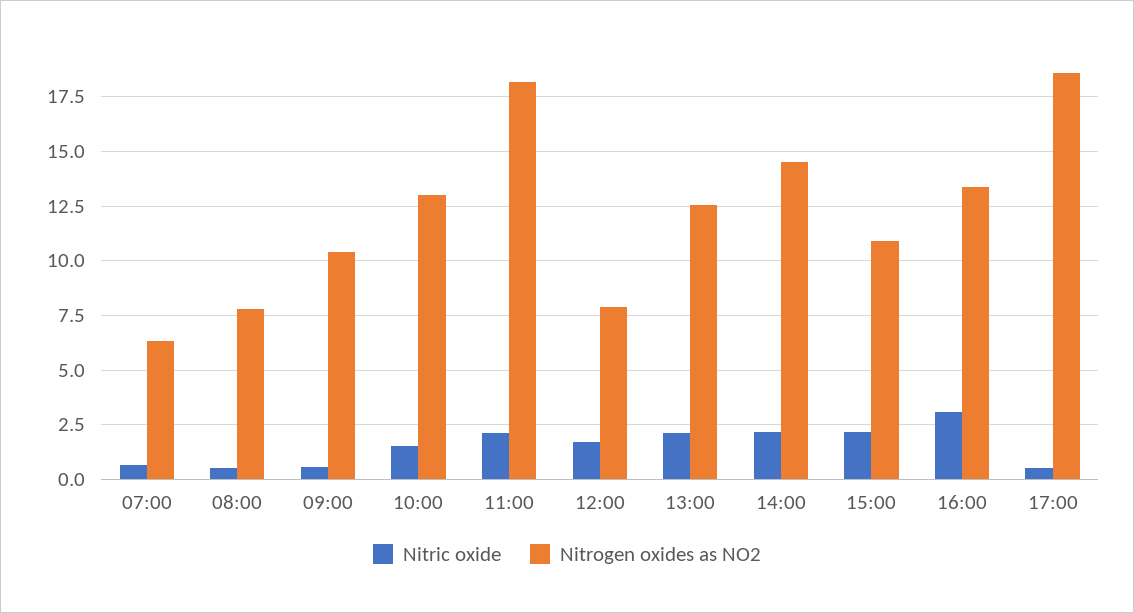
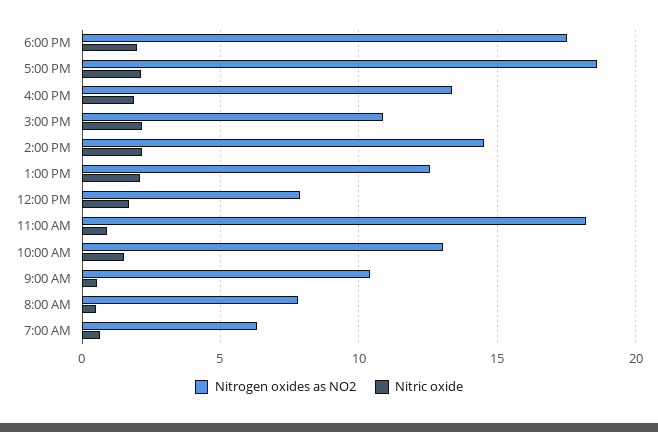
Nitric oxide, 11:00: 2 -> 1
Nitric oxide, 16:00: 3 -> 2
Nitric oxide, 17:00: 0.5 -> 2
Nitrogen oxides as NO2, 6:00 PM: none -> 17.5
Nitric oxide, 6:00 PM: none -> 2

